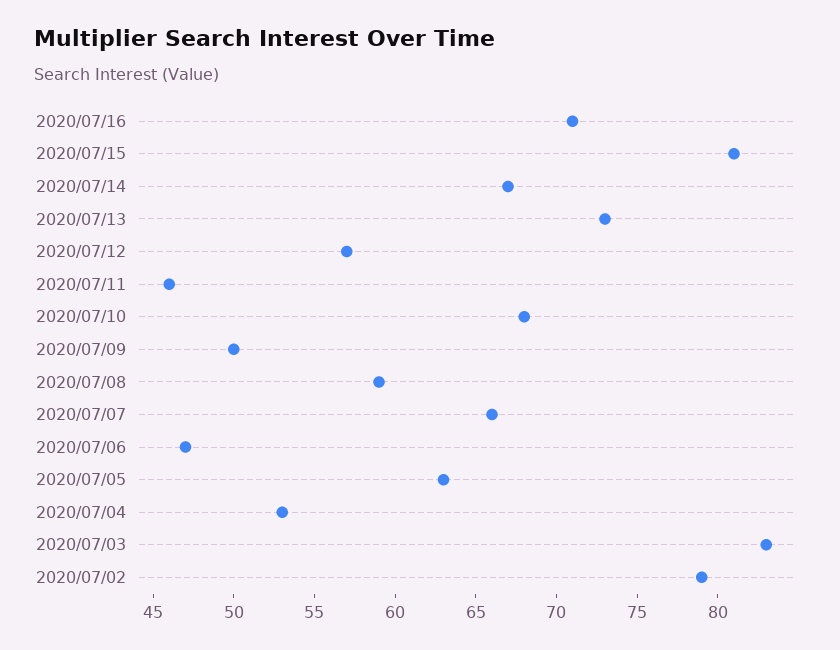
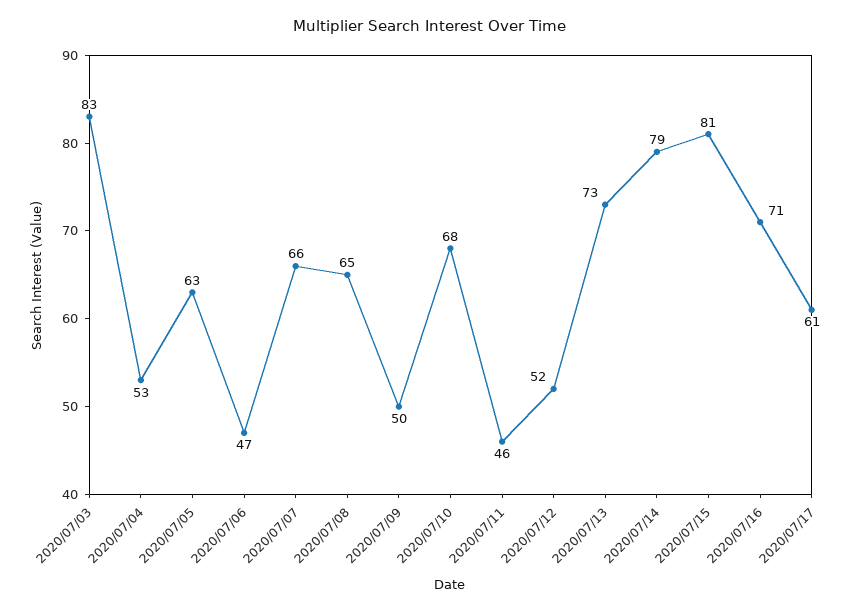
2020/07/14: 67 -> 79
2020/07/12: 57 -> 52
2020/07/08: 59 -> 65
2020/07/02: 79 -> none
2020/07/17: none -> 61

